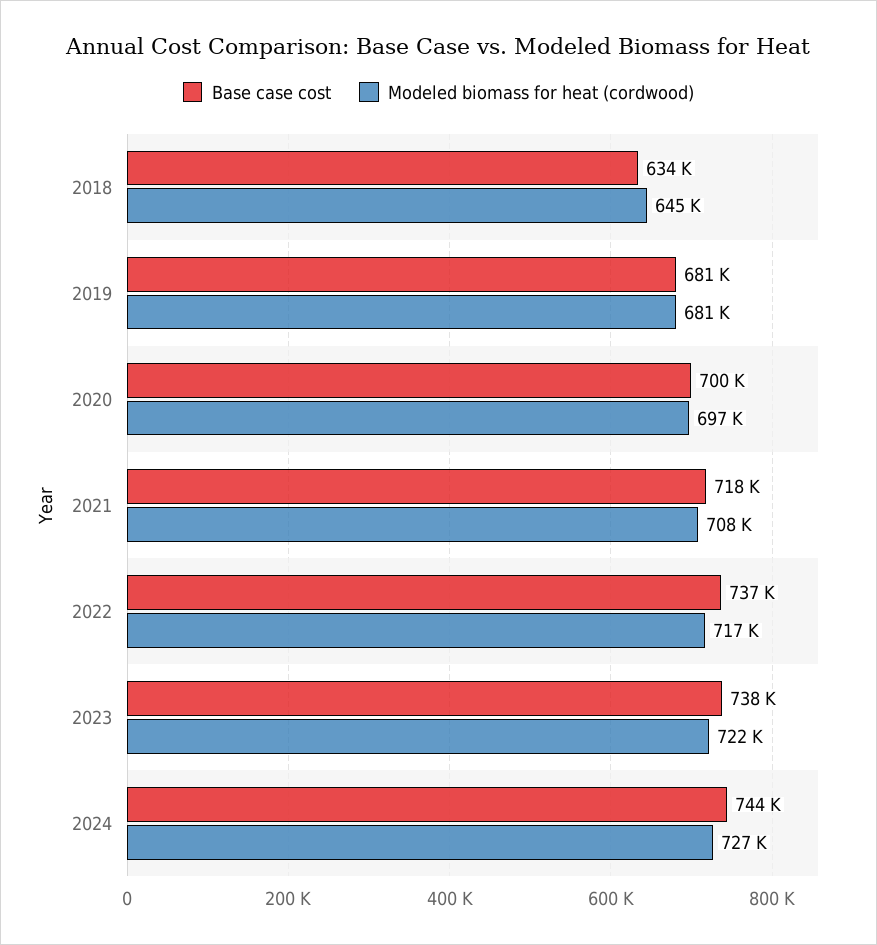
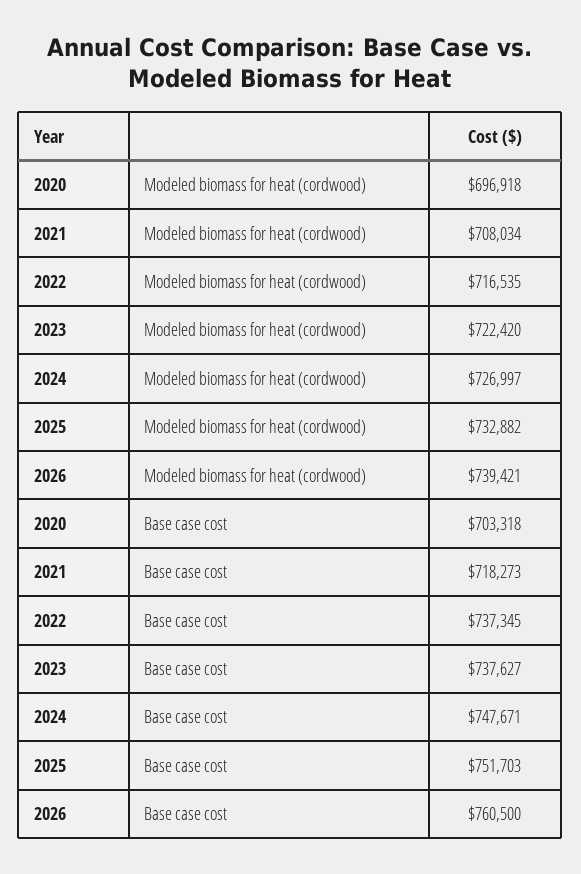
Base case cost, 2018: 634000 -> none
Modeled biomass for heat (cordwood), 2018: 645000 -> none
Base case cost, 2019: 681000 -> none
Modeled biomass for heat (cordwood), 2019: 681000 -> none
Base case cost, 2020: 700000 -> 703318
Base case cost, 2024: 744000 -> 747671
Modeled biomass for heat (cordwood), 2025: none -> 732882
Modeled biomass for heat (cordwood), 2026: none -> 739421
Base case cost, 2025: none -> 751703
Base case cost, 2026: none -> 760500

